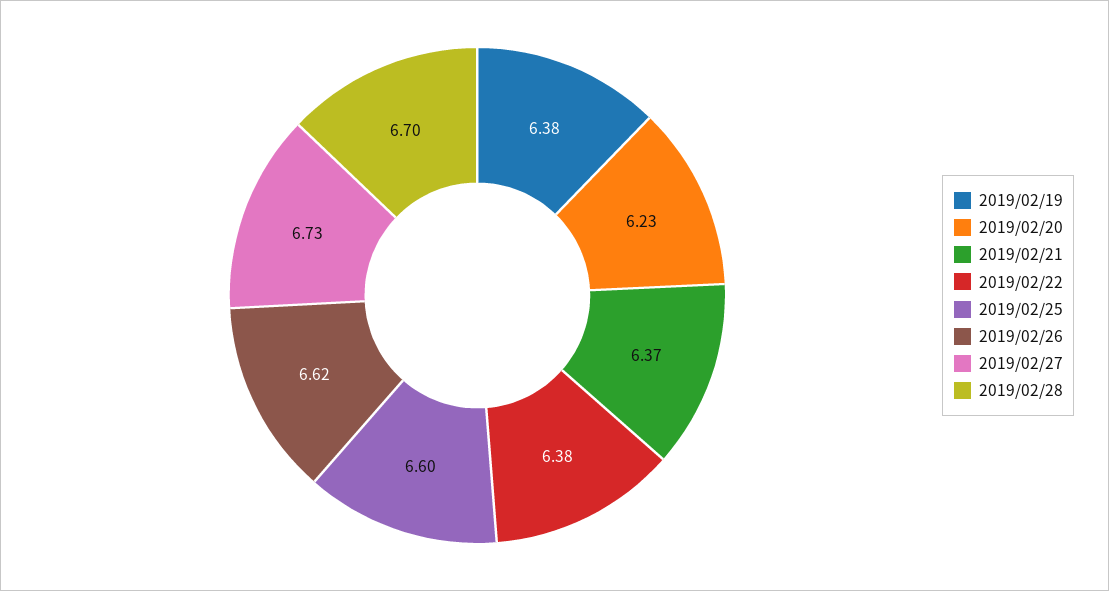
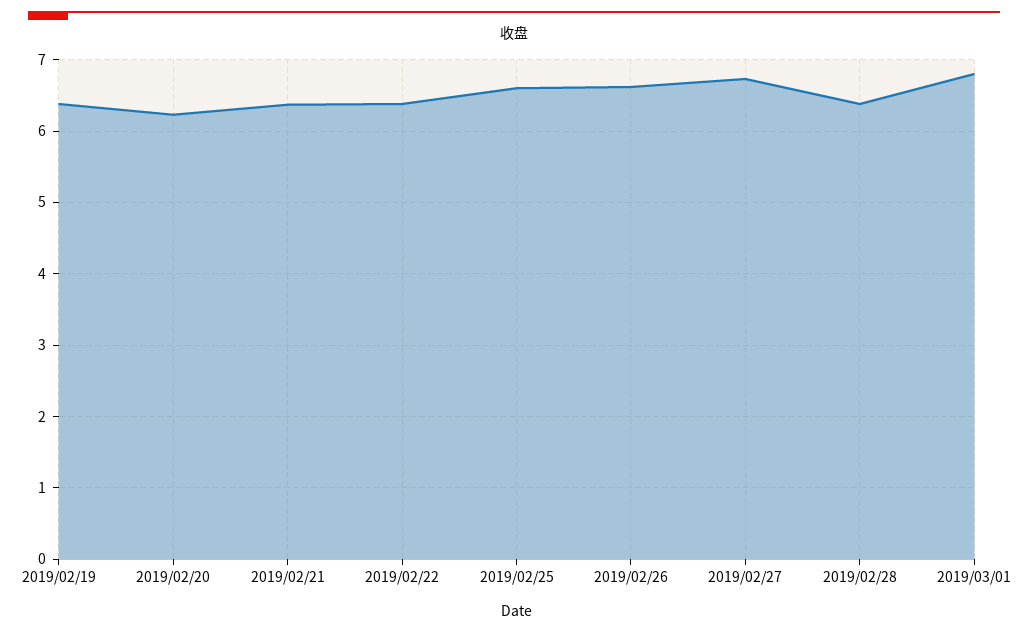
2019/02/28: 6.7 -> 6.4
2019/03/01: none -> 6.8

